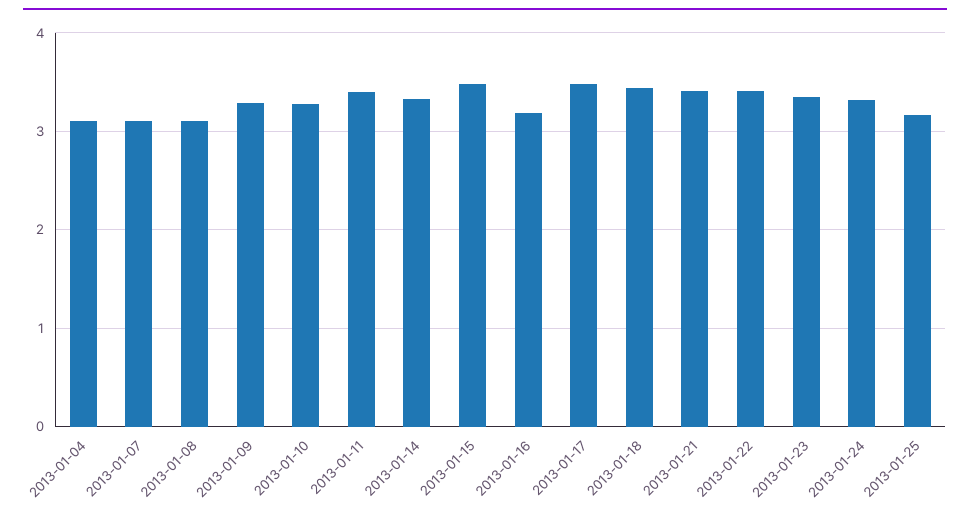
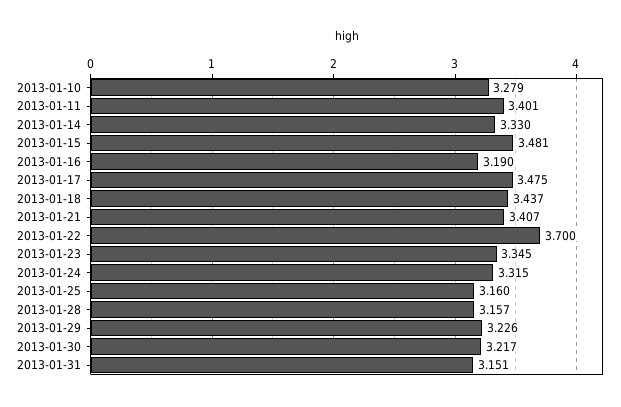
2013-01-04: 3.1 -> none
2013-01-07: 3.1 -> none
2013-01-08: 3.1 -> none
2013-01-09: 3.3 -> none
2013-01-22: 3.4 -> 3.7
2013-01-28: none -> 3.157
2013-01-29: none -> 3.226
2013-01-30: none -> 3.217
2013-01-31: none -> 3.151

